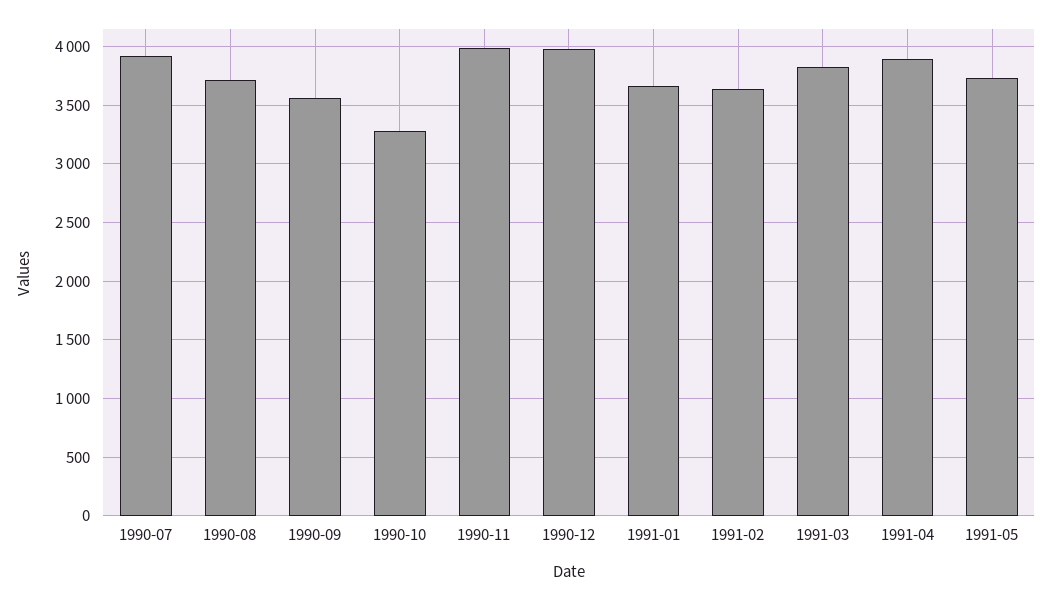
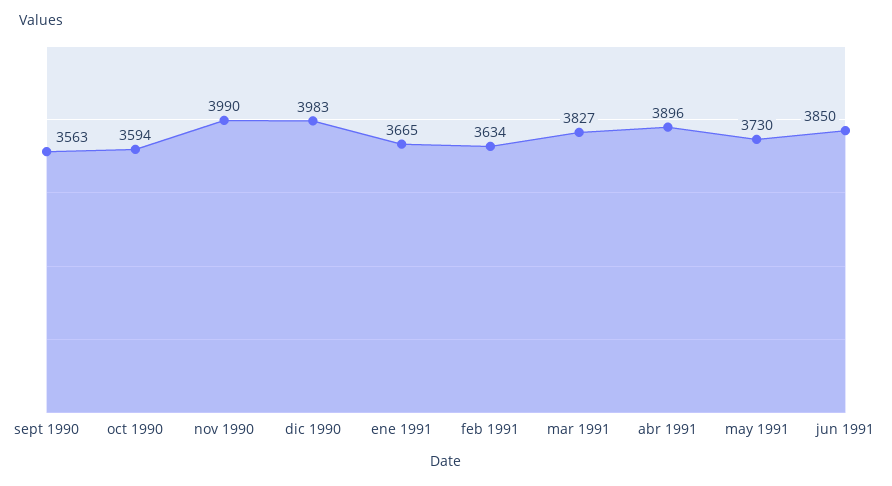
1990-07: 3900 -> none
1990-08: 3700 -> none
1990-10: 3300 -> 3594
jun 1991: none -> 3850

